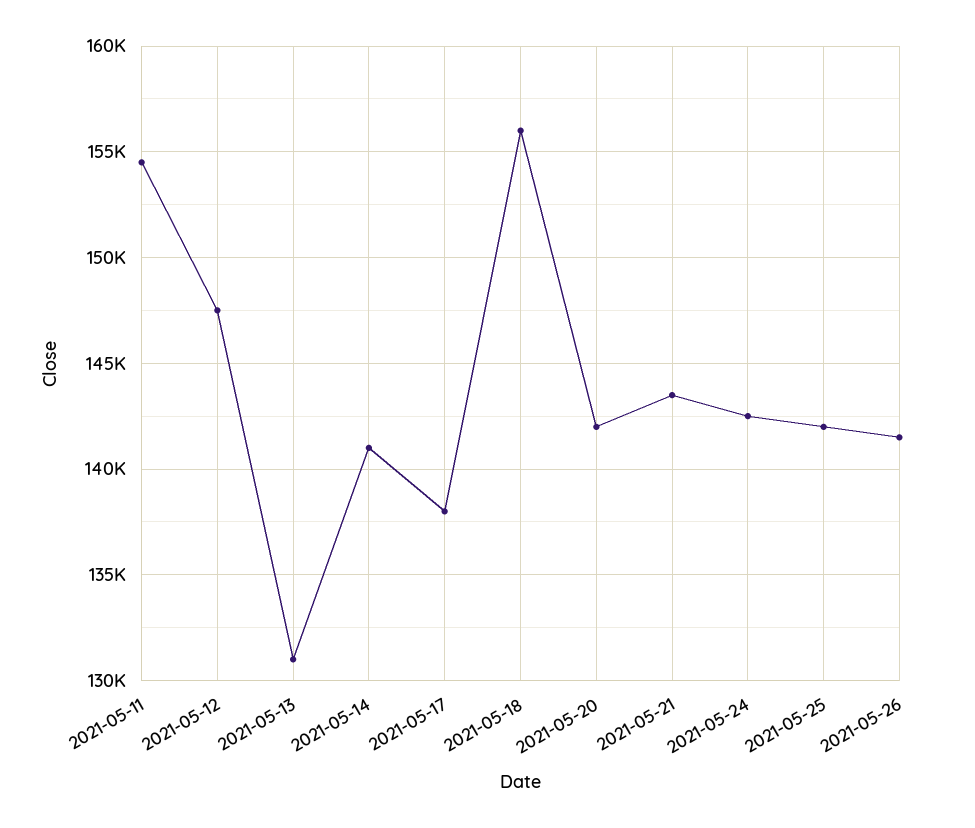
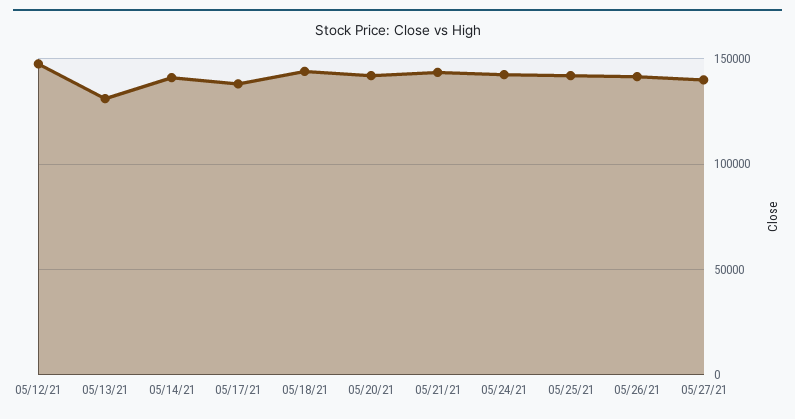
2021-05-11: 154500 -> none
2021-05-18: 156000 -> 145000
05/27/21: none -> 140000

